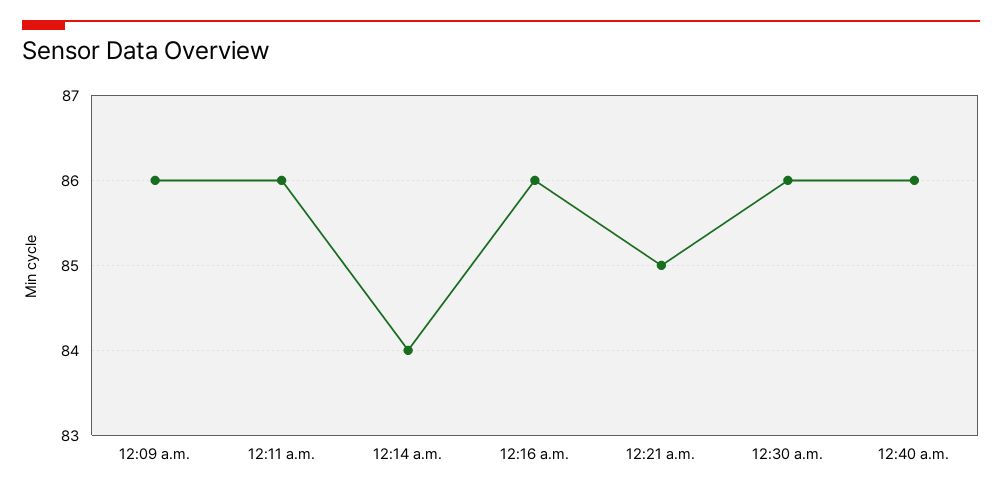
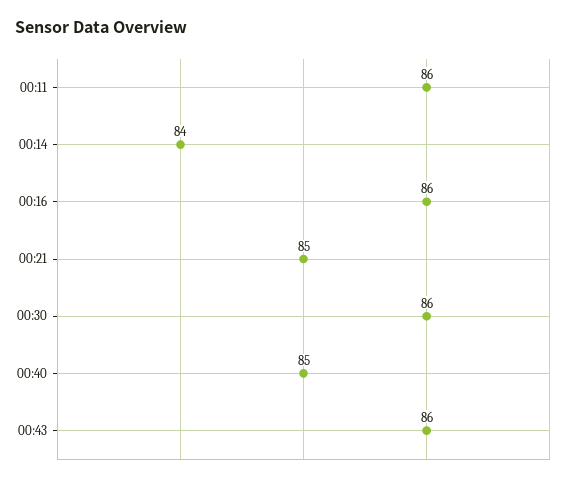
12:09 a.m.: 86 -> none
12:40 a.m.: 86 -> 85
00:43: none -> 86

